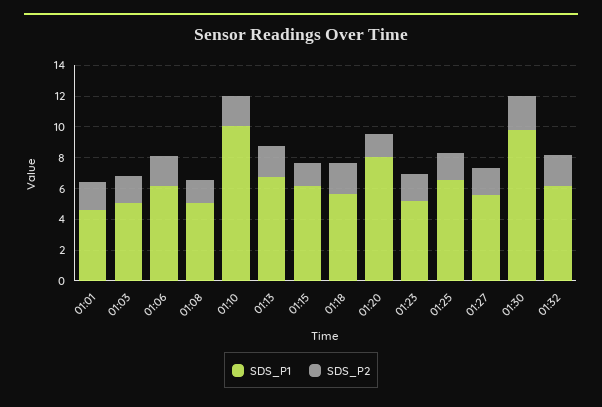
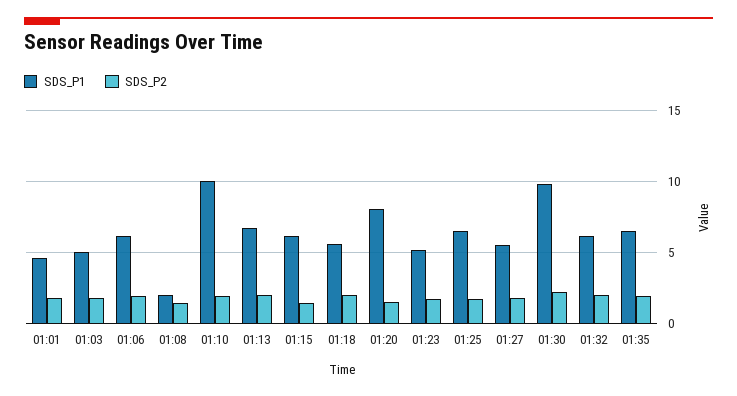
SDS_P1, 01:08: 5 -> 2
SDS_P1, 01:35: none -> 6.5
SDS_P2, 01:35: none -> 2

